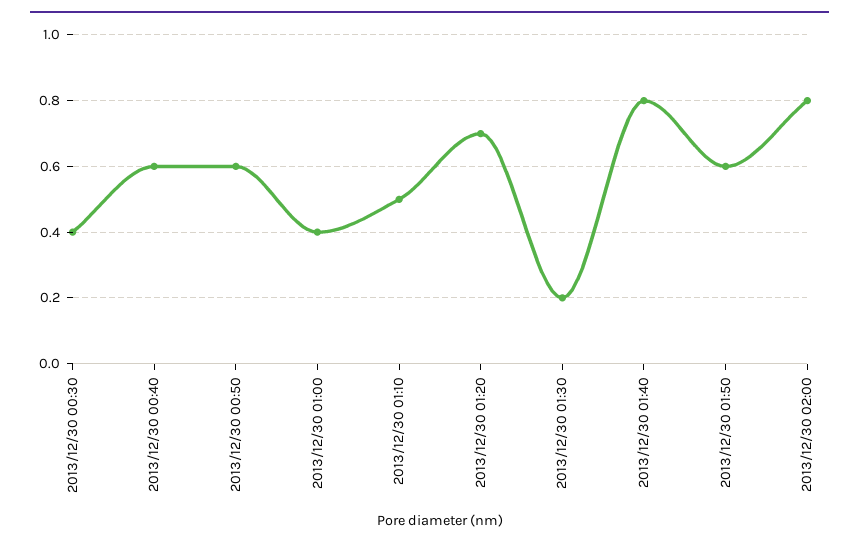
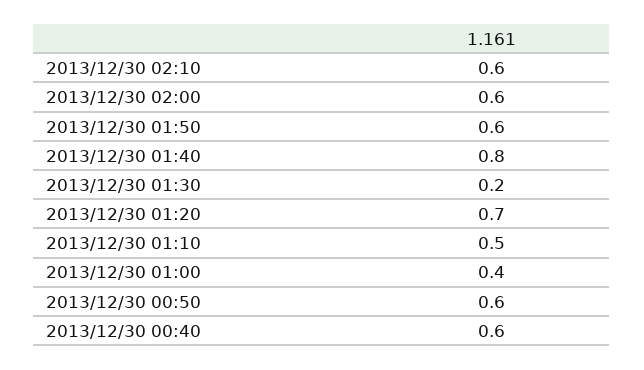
2013/12/30 00:30: 0.4 -> none
2013/12/30 02:00: 0.8 -> 0.6
2013/12/30 02:10: none -> 0.6

